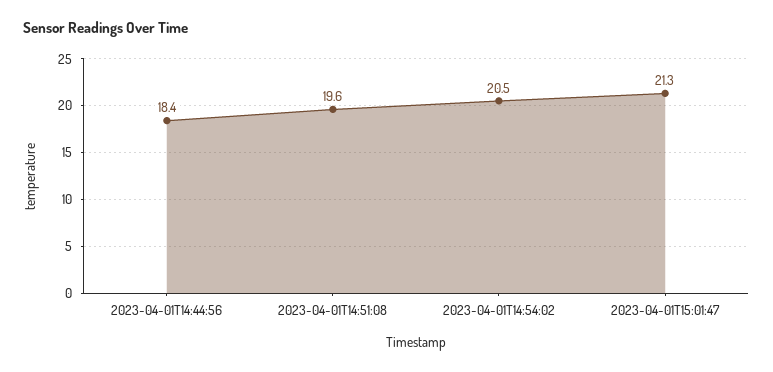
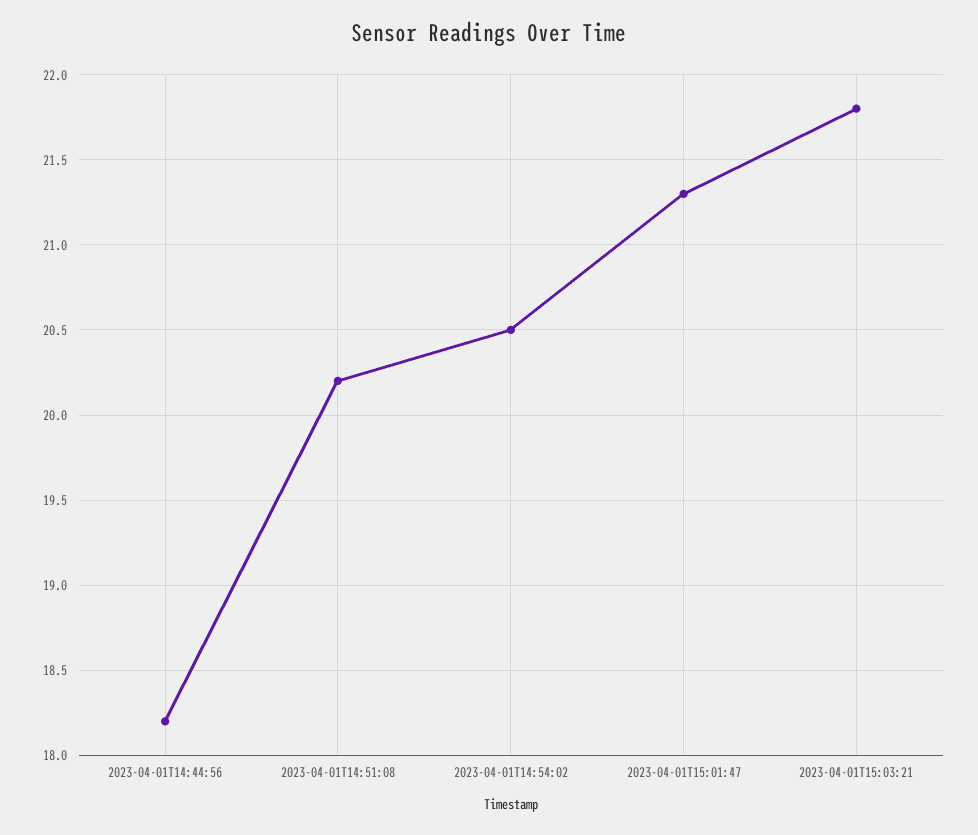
2023-04-01T14:44:56: 18.4 -> 18.2
2023-04-01T14:51:08: 19.6 -> 20.2
2023-04-01T15:03:21: none -> 21.8

